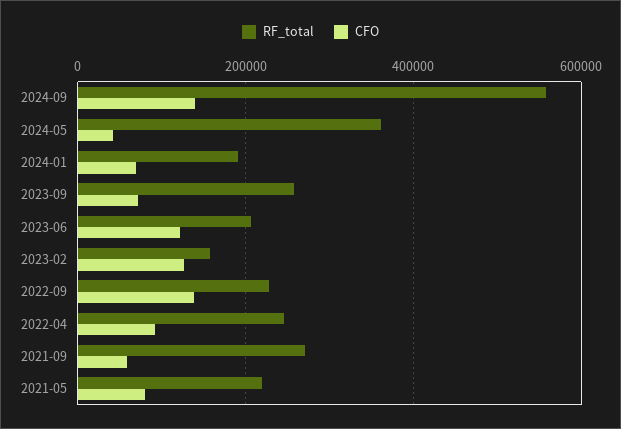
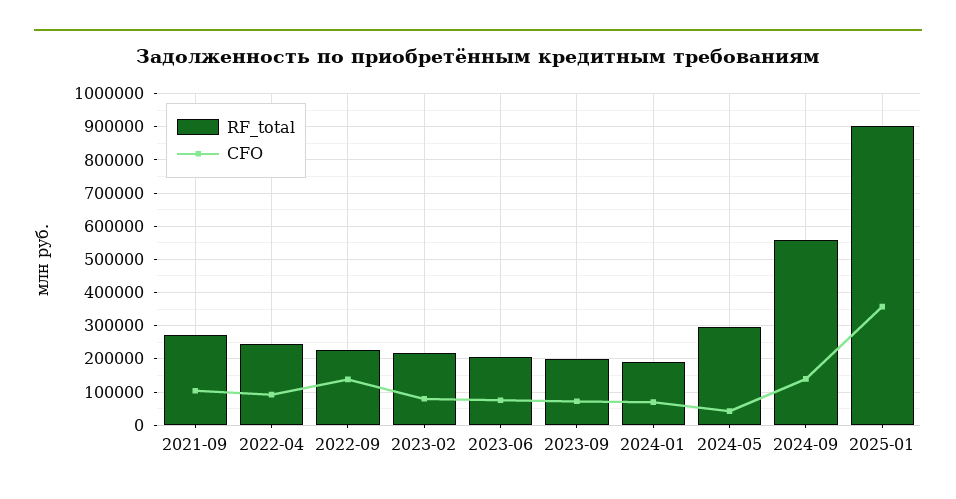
RF_total, 2024-05: 360000 -> 300000
RF_total, 2023-09: 260000 -> 200000
CFO, 2023-06: 120000 -> 80000
RF_total, 2023-02: 160000 -> 220000
CFO, 2023-02: 120000 -> 80000
CFO, 2021-09: 60000 -> 100000
RF_total, 2021-05: 220000 -> none
CFO, 2021-05: 80000 -> none
RF_total, 2025-01: none -> 900000
CFO, 2025-01: none -> 360000

